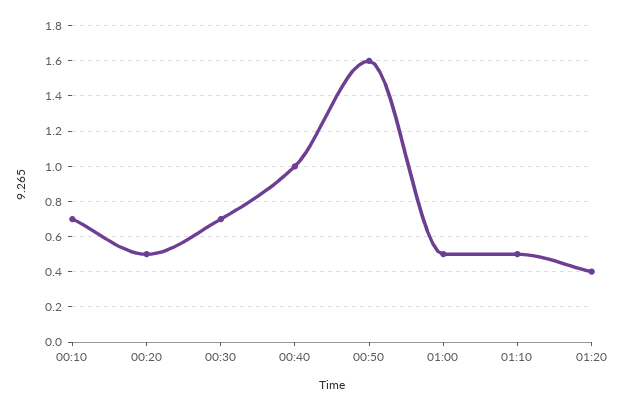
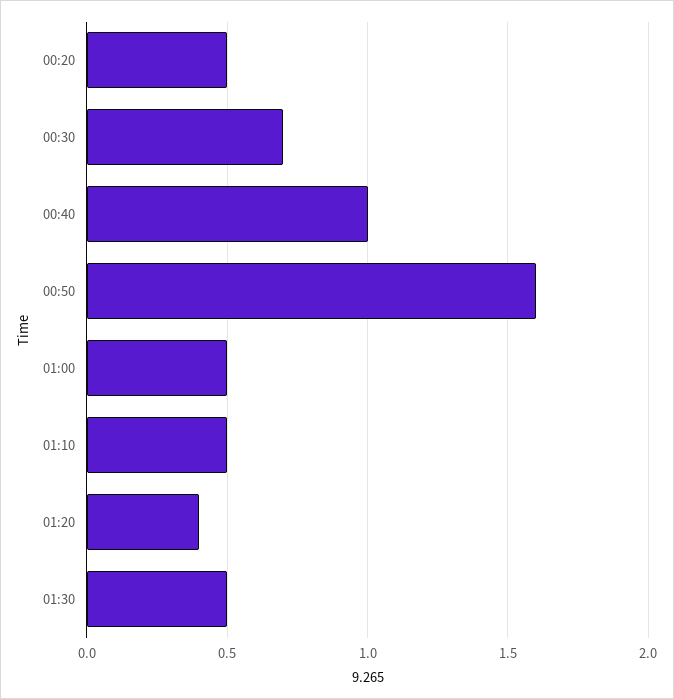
00:10: 0.7 -> none
01:30: none -> 0.5

